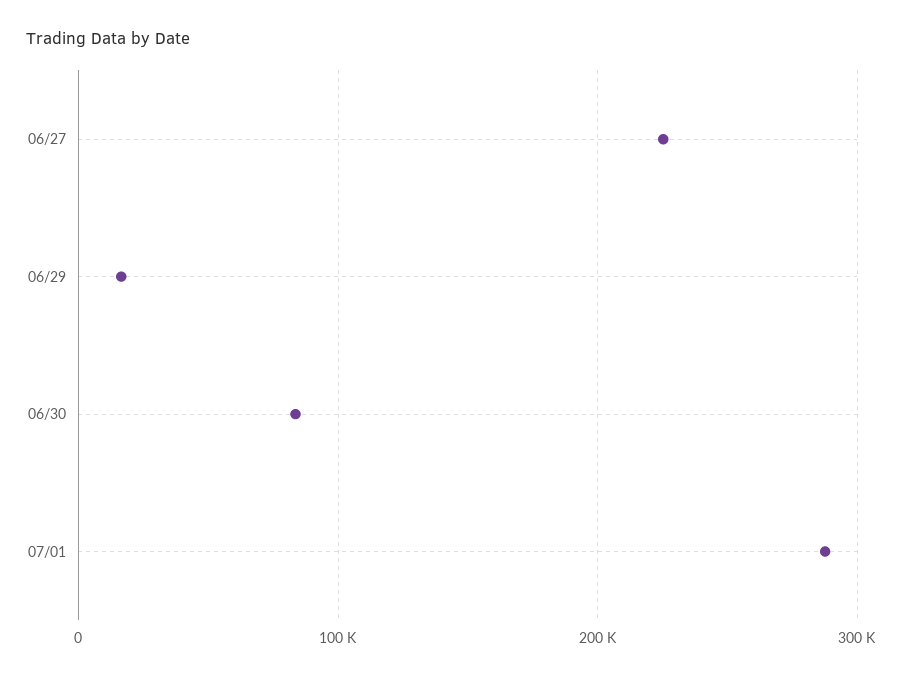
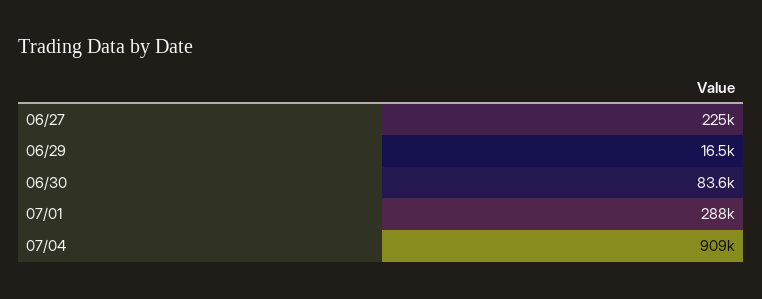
07/04: none -> 909000

